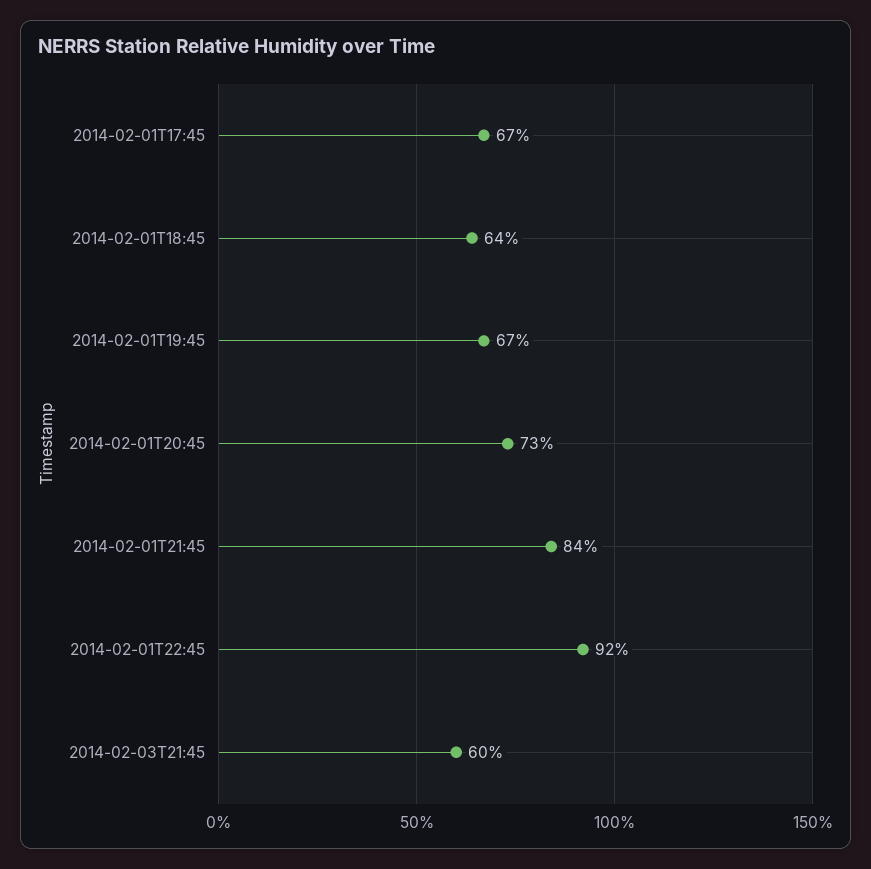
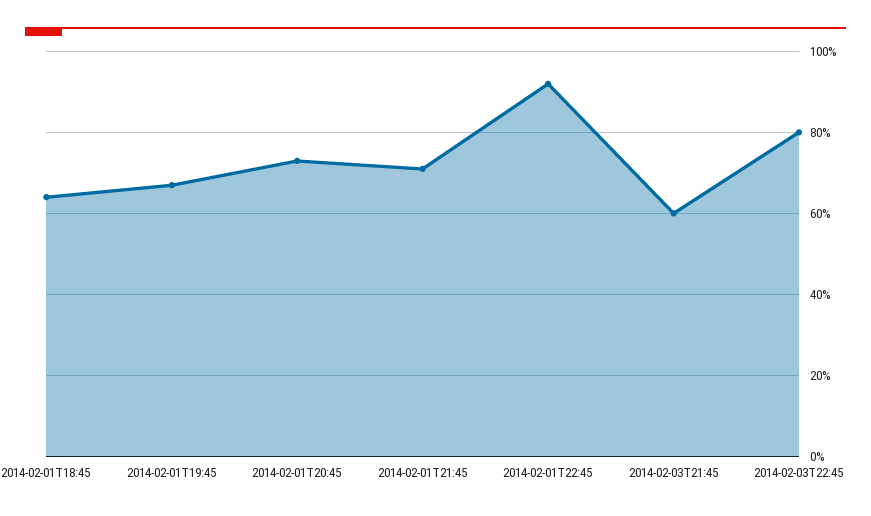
2014-02-01T17:45: 67 -> none
2014-02-01T21:45: 84 -> 70
2014-02-03T22:45: none -> 80

